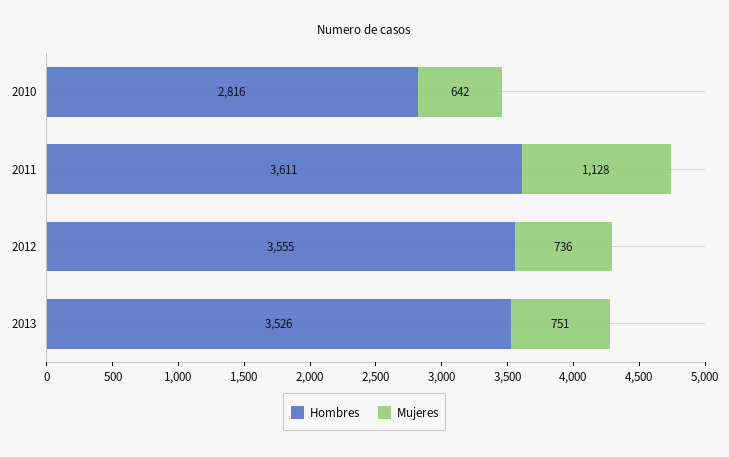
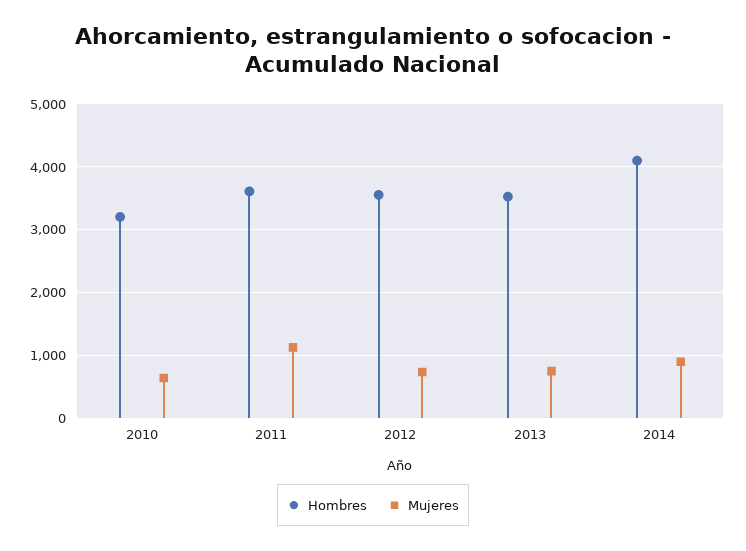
Hombres, 2010: 2816 -> 3200
Hombres, 2014: none -> 4100
Mujeres, 2014: none -> 900

